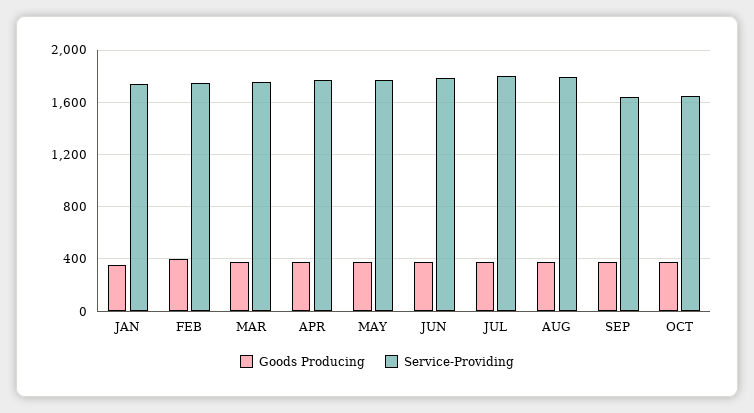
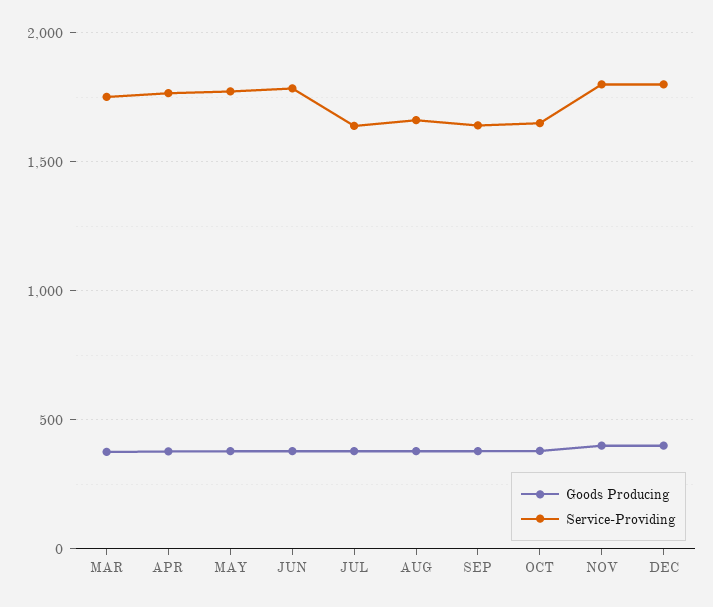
Goods Producing, JAN: 350 -> none
Service-Providing, JAN: 1750 -> none
Goods Producing, FEB: 400 -> none
Service-Providing, FEB: 1750 -> none
Service-Providing, JUL: 1800 -> 1650
Service-Providing, AUG: 1800 -> 1650
Goods Producing, NOV: none -> 400
Service-Providing, NOV: none -> 1800
Goods Producing, DEC: none -> 400
Service-Providing, DEC: none -> 1800

